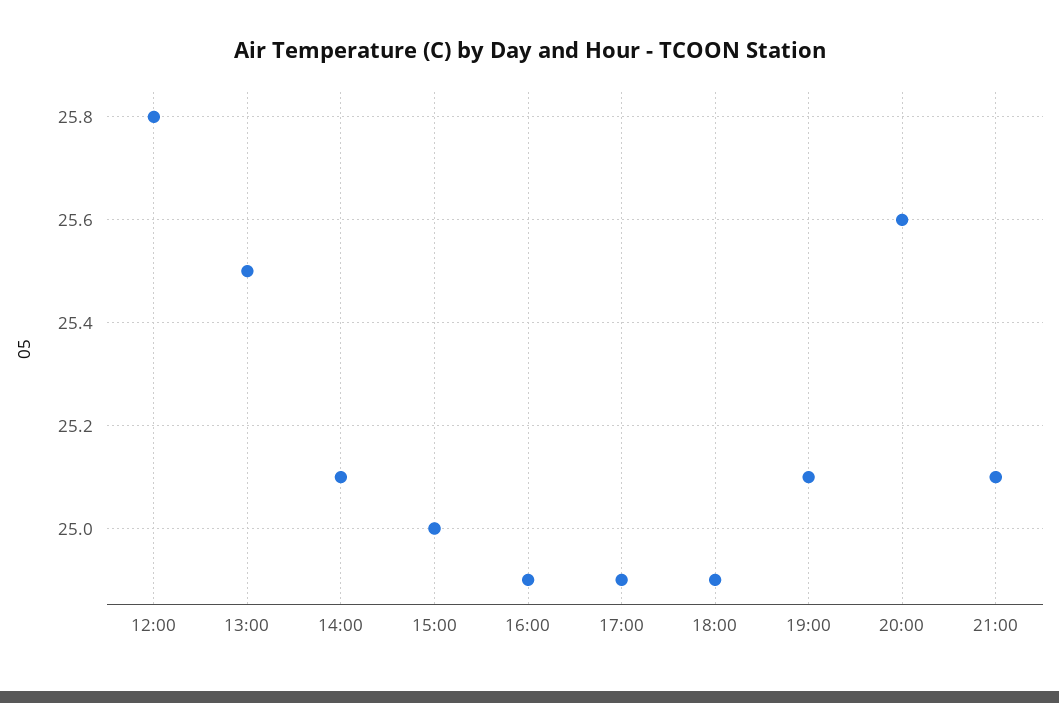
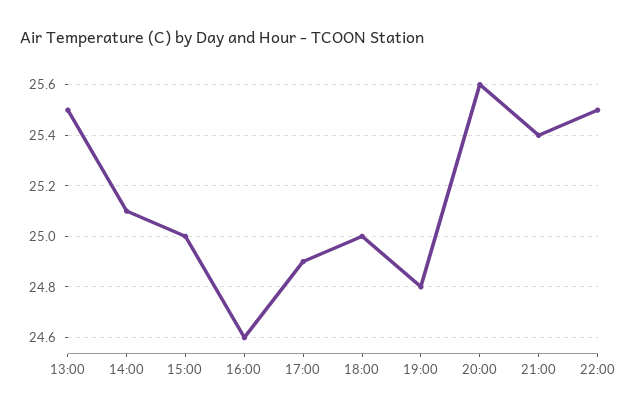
12:00: 25.8 -> none
16:00: 24.9 -> 24.6
18:00: 24.9 -> 25
19:00: 25.1 -> 24.8
21:00: 25.1 -> 25.4
22:00: none -> 25.5

